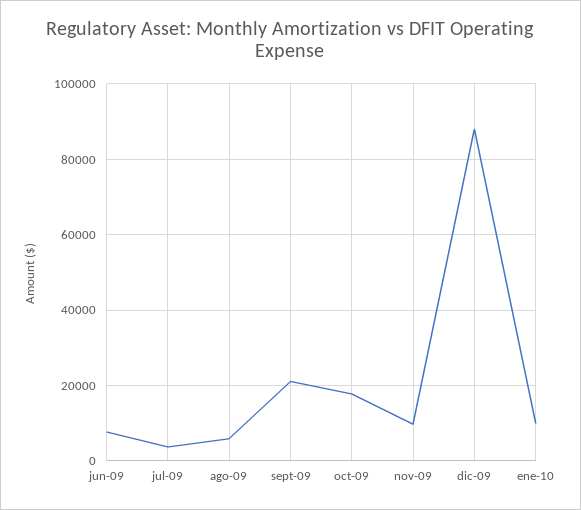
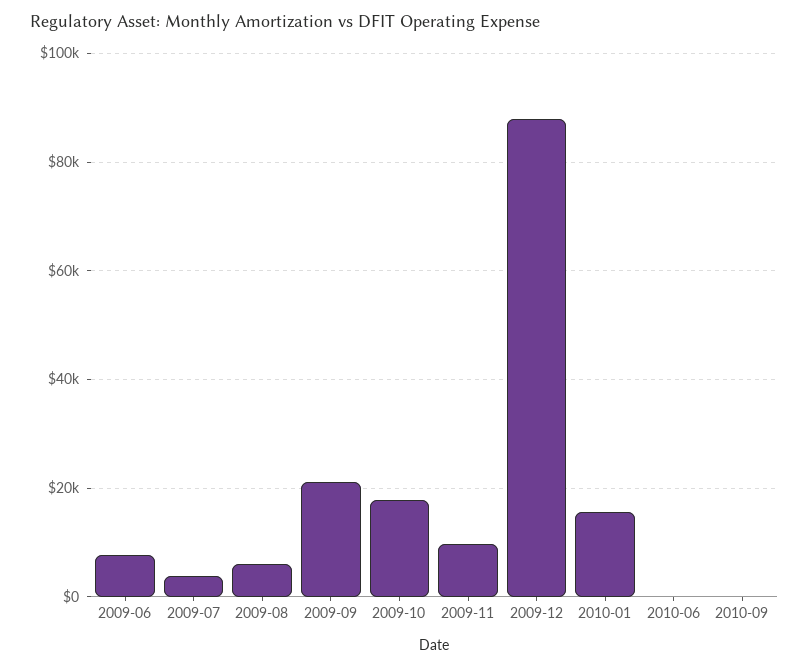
ene-10: 10000 -> 16000
2010-06: none -> 0
2010-09: none -> 0

